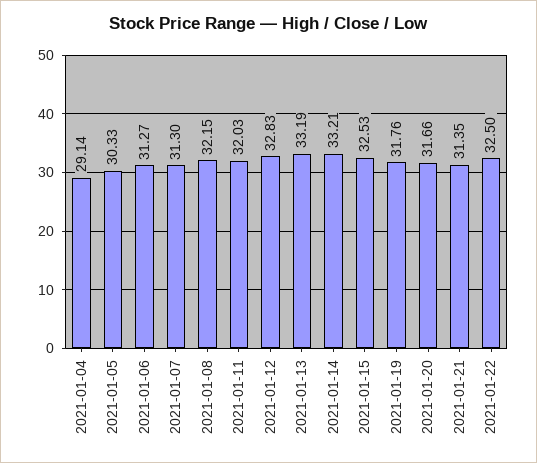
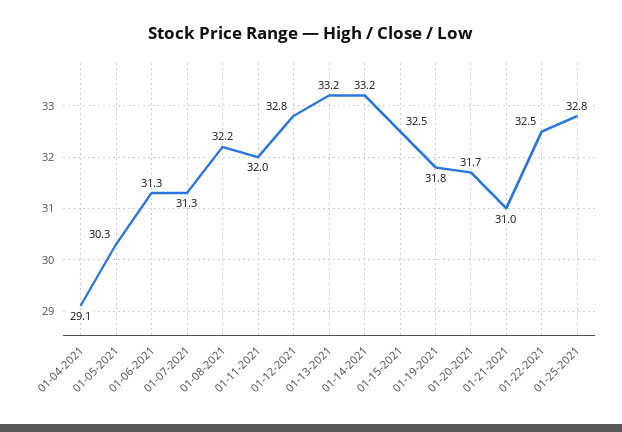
2021-01-21: 31.35 -> 31
01-25-2021: none -> 32.8

